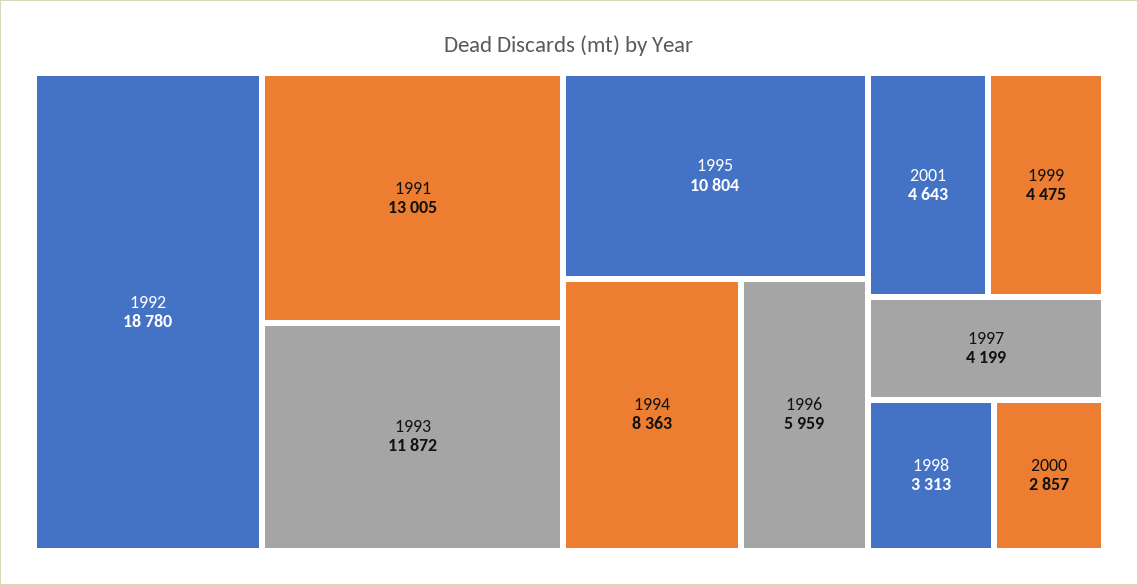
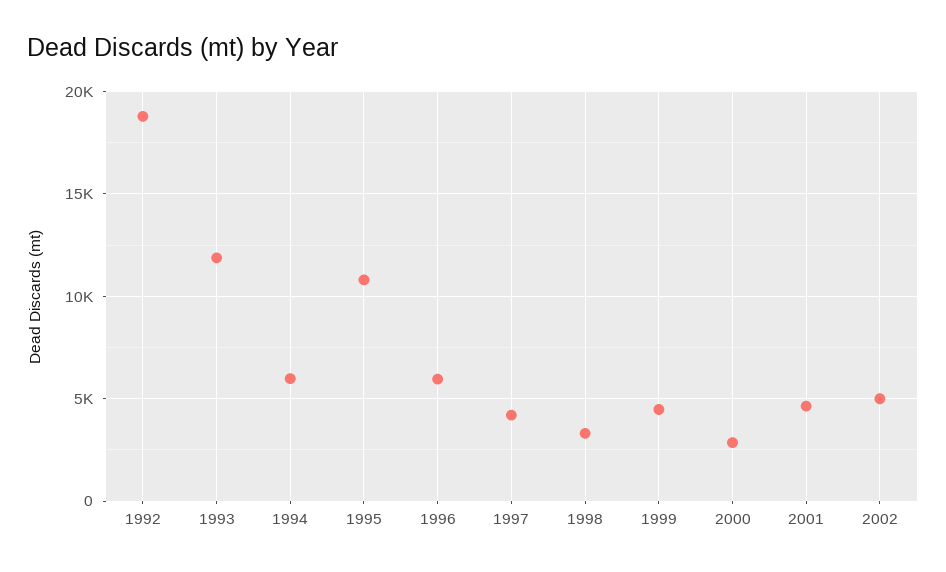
1991: 13005 -> none
1994: 8363 -> 6000
2002: none -> 5000

